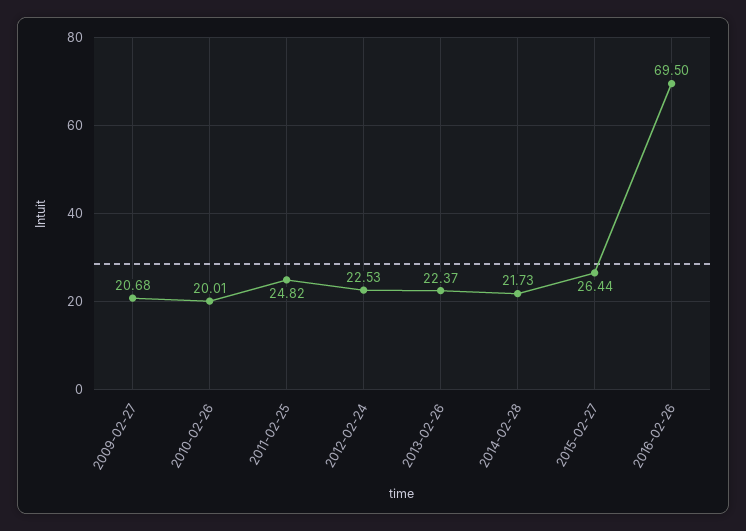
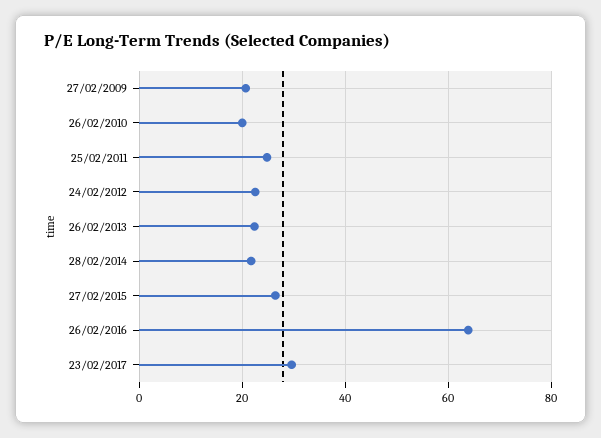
2016-02-26: 69.5 -> 64
23/02/2017: none -> 30

